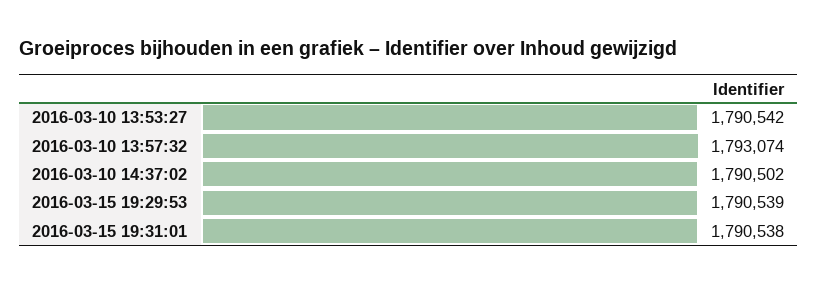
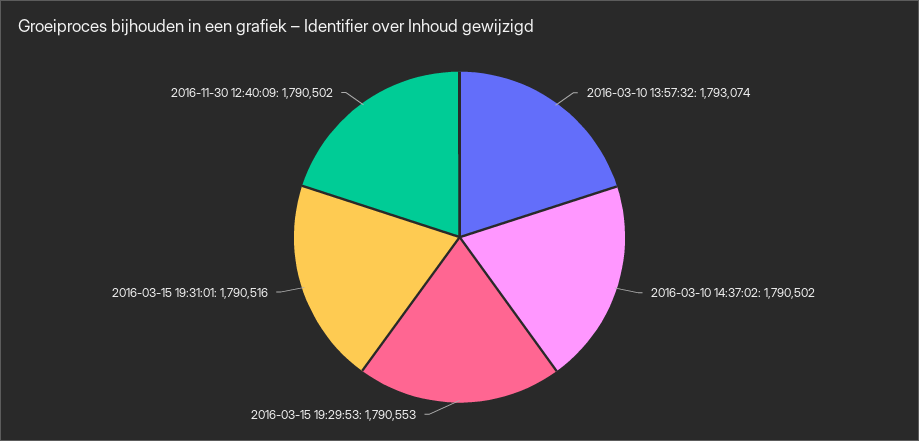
2016-03-10 13:53:27: 1790542 -> none
2016-03-15 19:29:53: 1790539 -> 1790553
2016-03-15 19:31:01: 1790538 -> 1790516
2016-11-30 12:40:09: none -> 1790502

